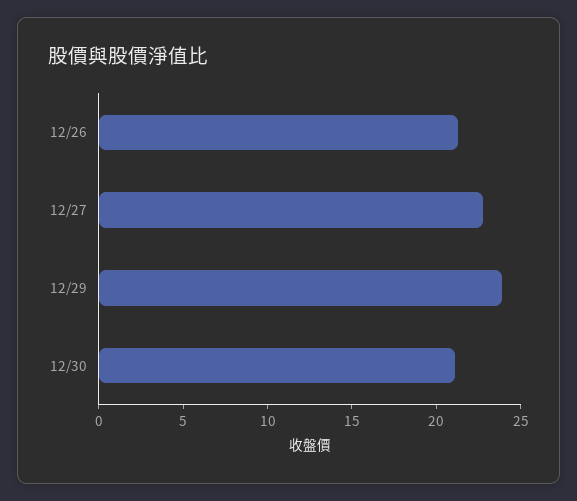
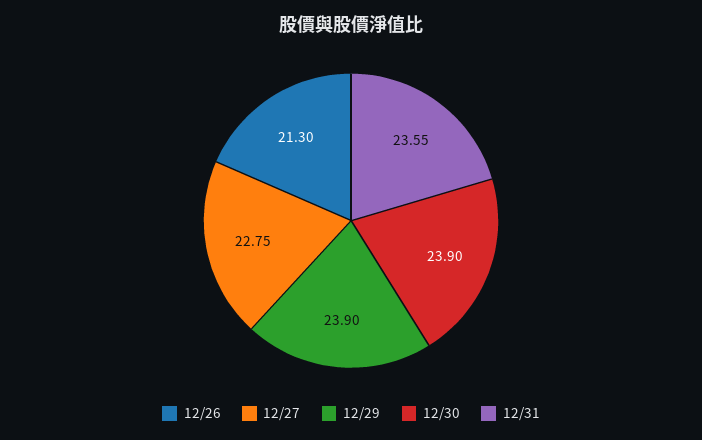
12/30: 21 -> 23.9
12/31: none -> 23.55

